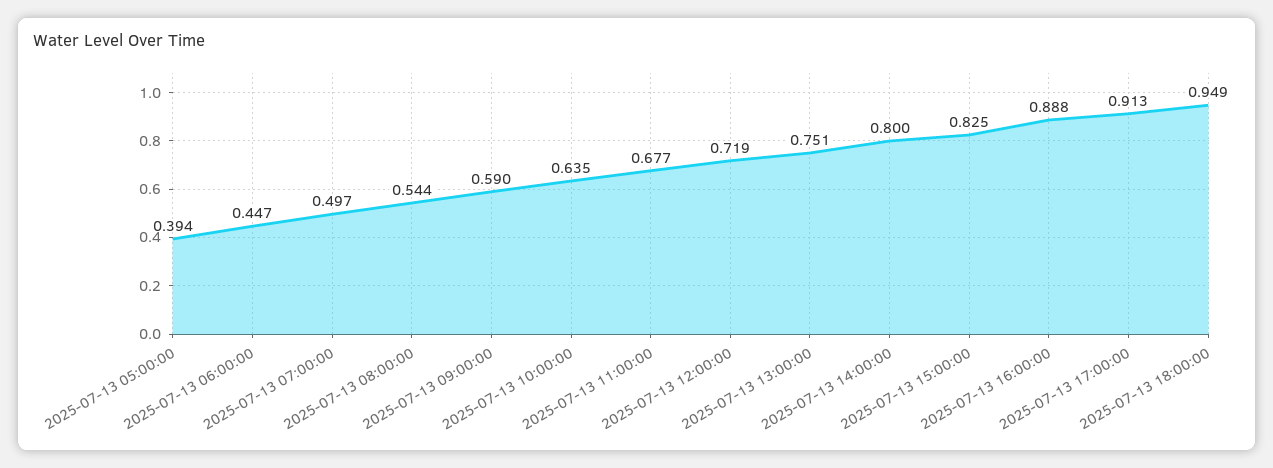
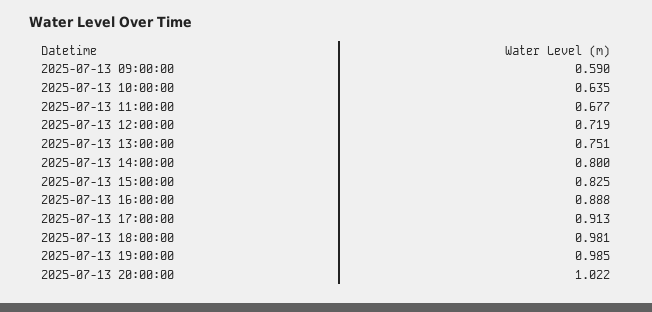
2025-07-13 05:00:00: 0.394 -> none
2025-07-13 06:00:00: 0.447 -> none
2025-07-13 07:00:00: 0.497 -> none
2025-07-13 08:00:00: 0.544 -> none
2025-07-13 18:00:00: 0.949 -> 0.981
2025-07-13 19:00:00: none -> 0.985
2025-07-13 20:00:00: none -> 1.022

